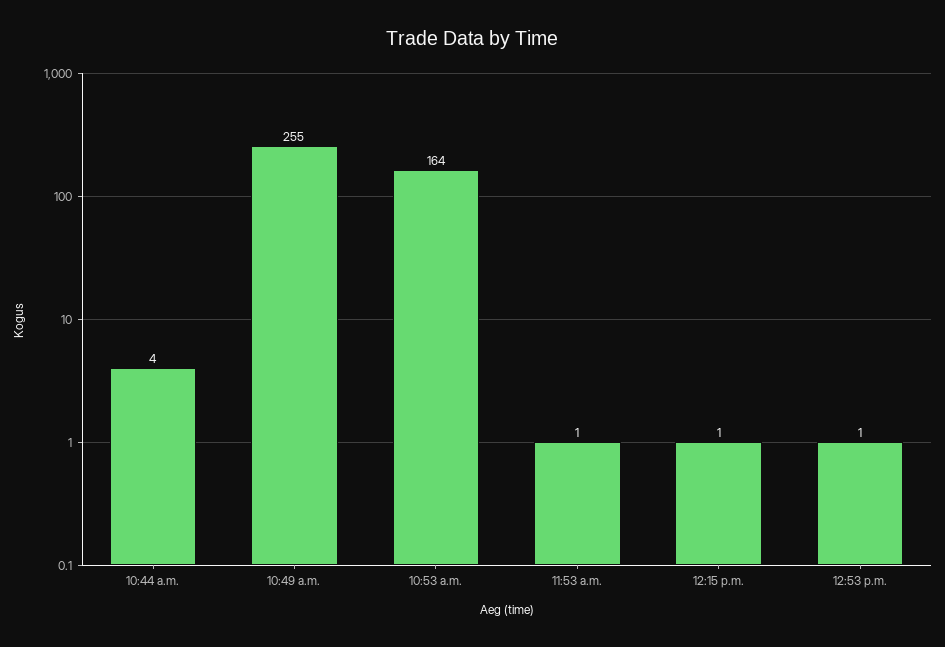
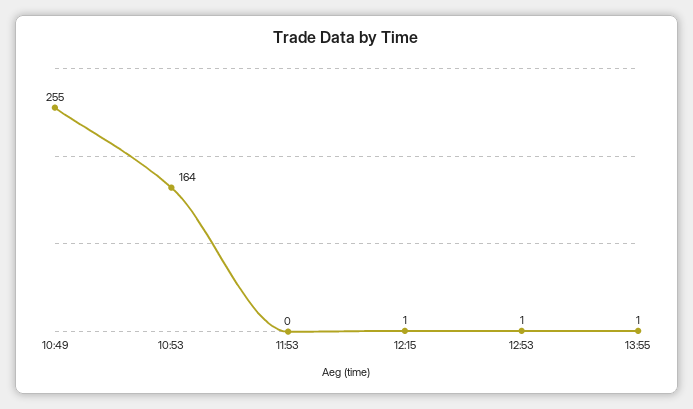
10:44 a.m.: 4 -> none
11:53 a.m.: 1 -> 0
13:55: none -> 1

